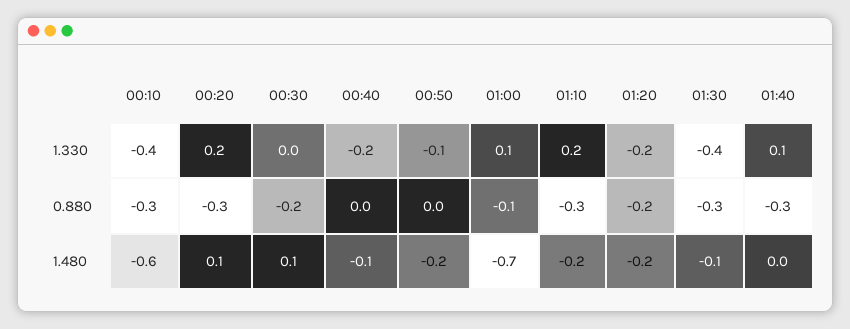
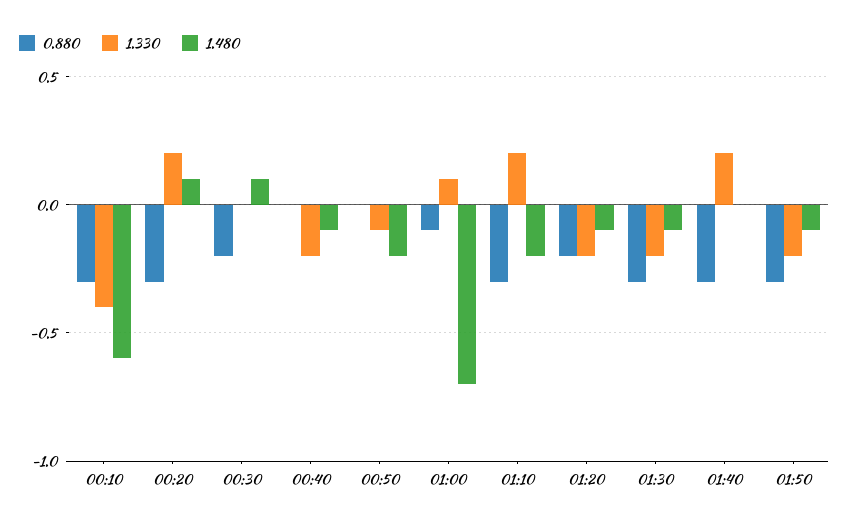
1.330, 01:30: -0.4 -> -0.2
1.330, 01:40: 0.1 -> 0.2
1.480, 01:20: -0.2 -> -0.1
0.880, 01:50: none -> -0.3
1.330, 01:50: none -> -0.2
1.480, 01:50: none -> -0.1

